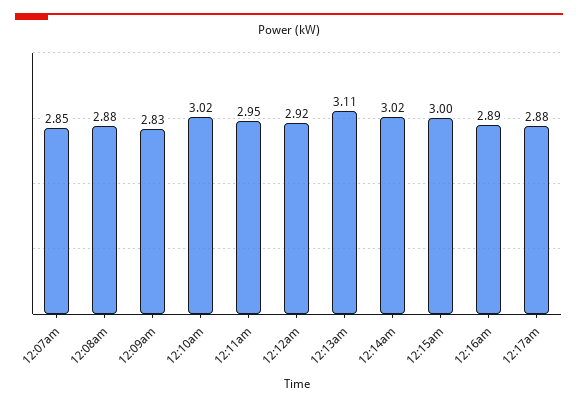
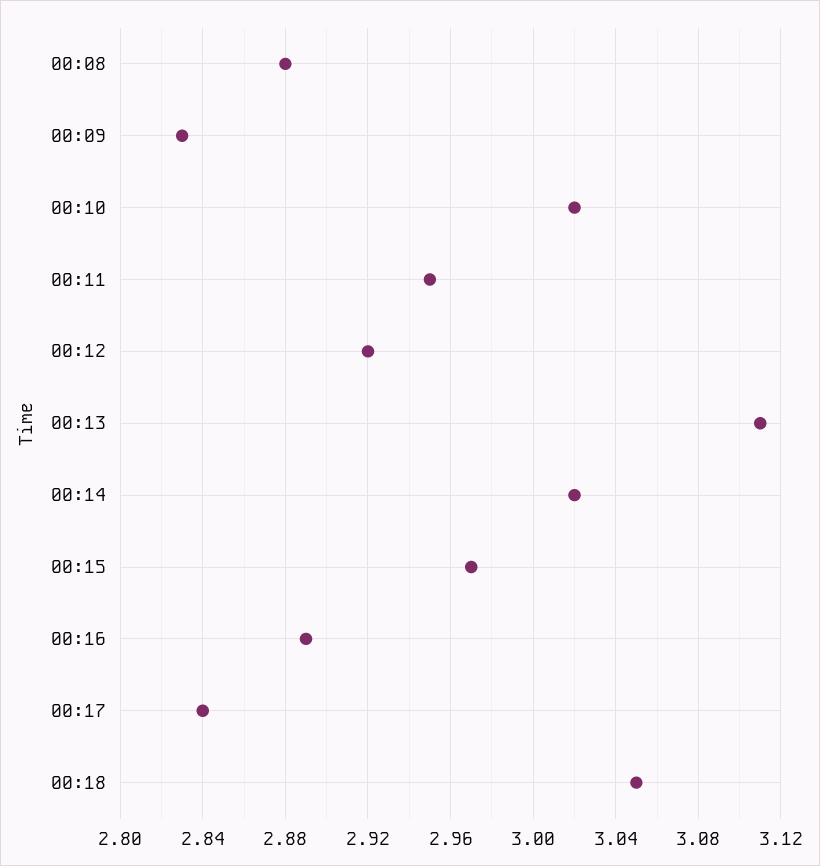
12:07am: 2.85 -> none
12:15am: 3 -> 2.97
12:17am: 2.88 -> 2.84
00:18: none -> 3.05

